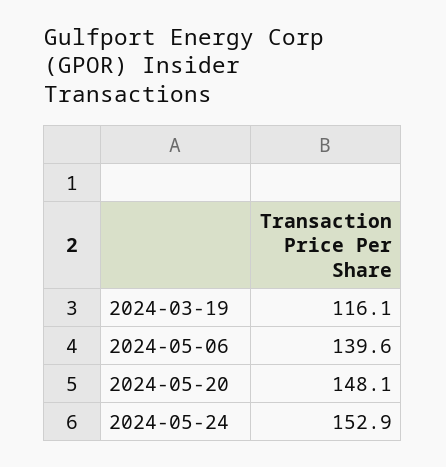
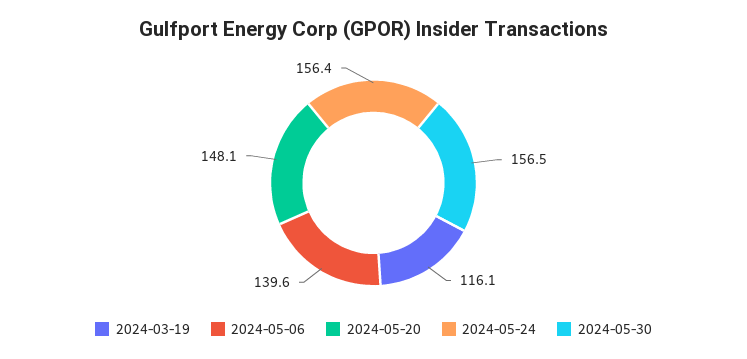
2024-05-24: 152.9 -> 156.4
2024-05-30: none -> 156.5

